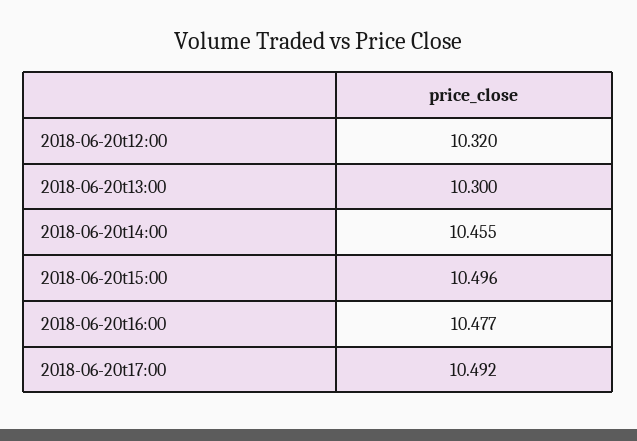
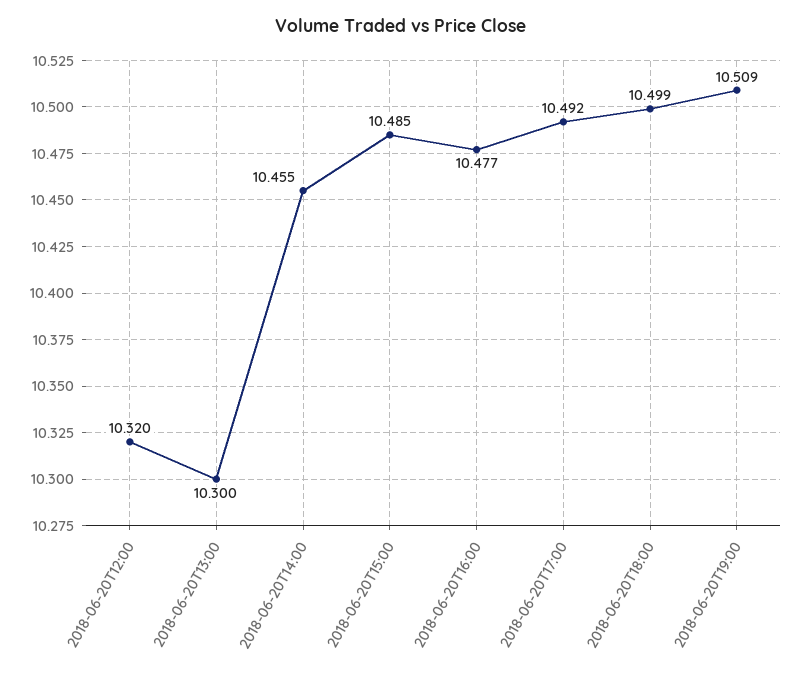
2018-06-20t15:00: 10.496 -> 10.485
2018-06-20T18:00: none -> 10.499
2018-06-20T19:00: none -> 10.509

